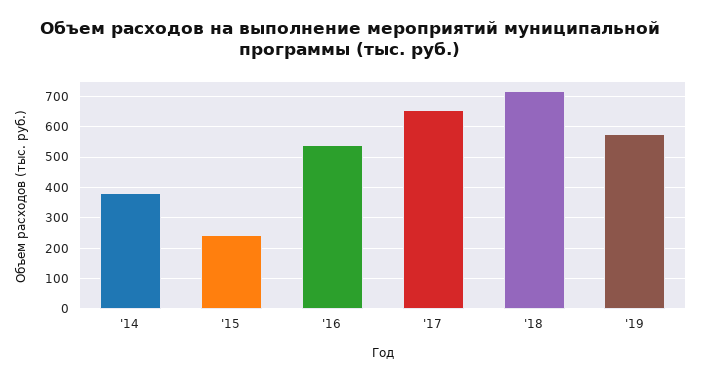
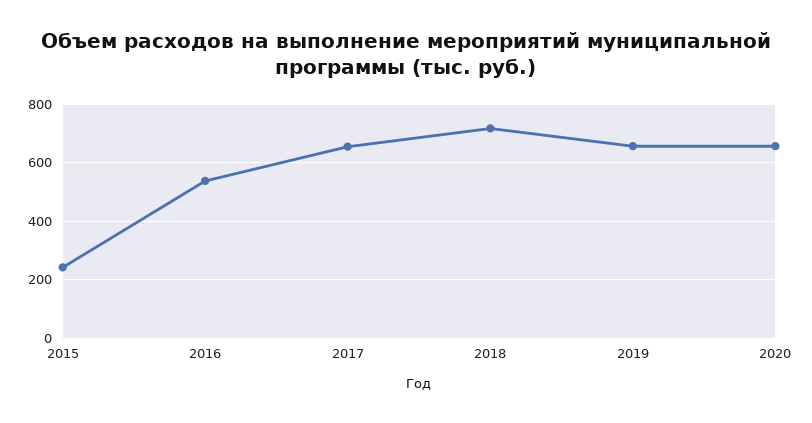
'14: 380 -> none
'19: 580 -> 650
2020: none -> 650

